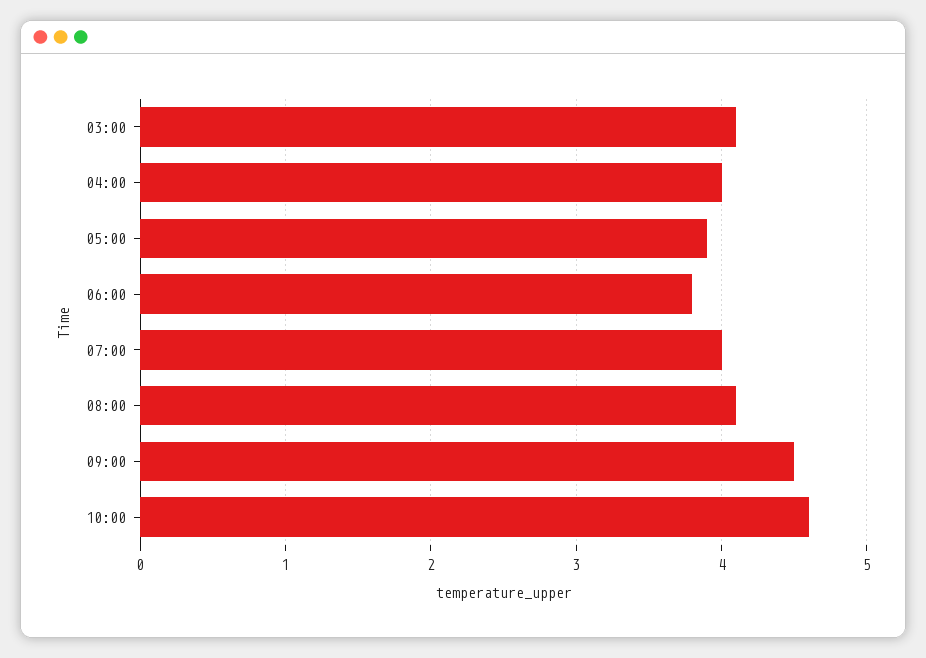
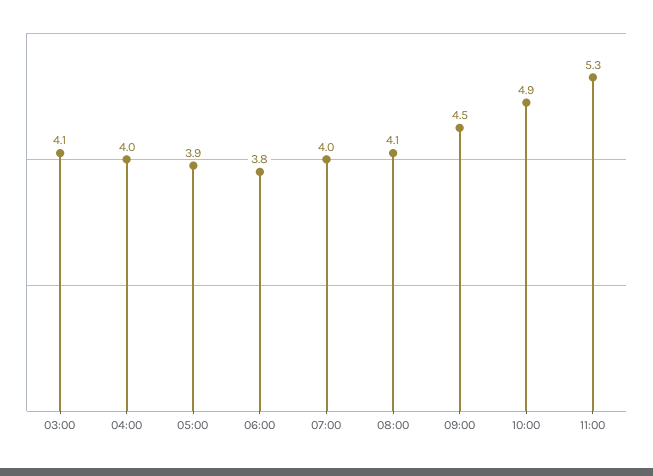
10:00: 4.6 -> 4.9
11:00: none -> 5.3

